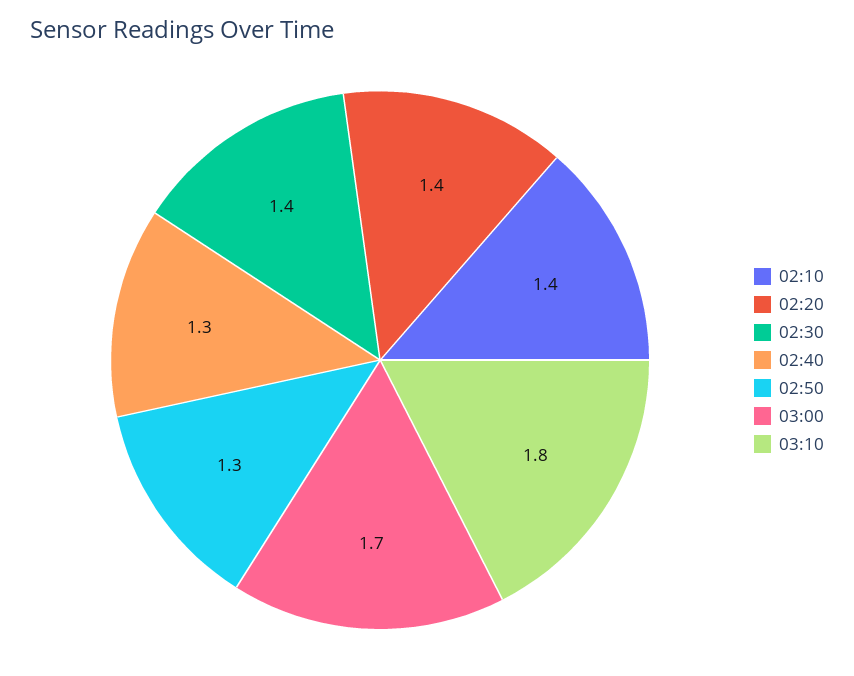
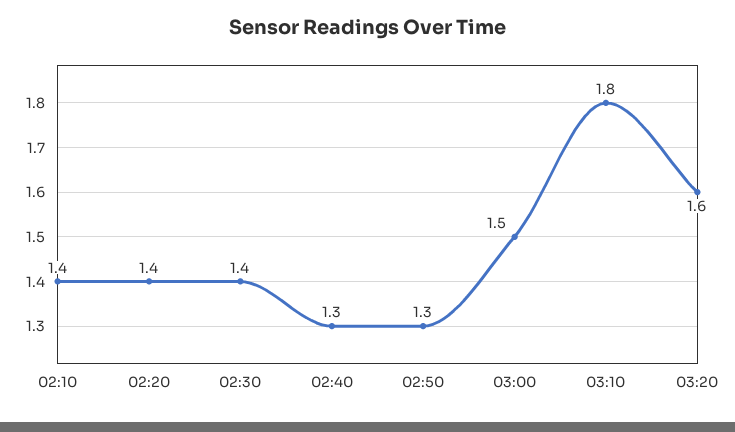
03:00: 1.7 -> 1.5
03:20: none -> 1.6

